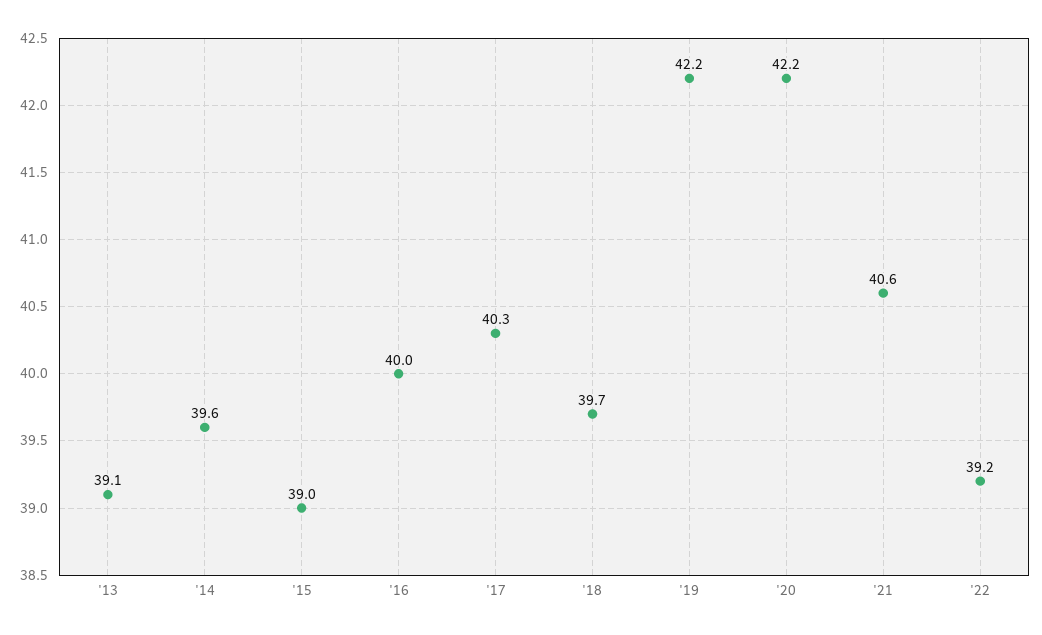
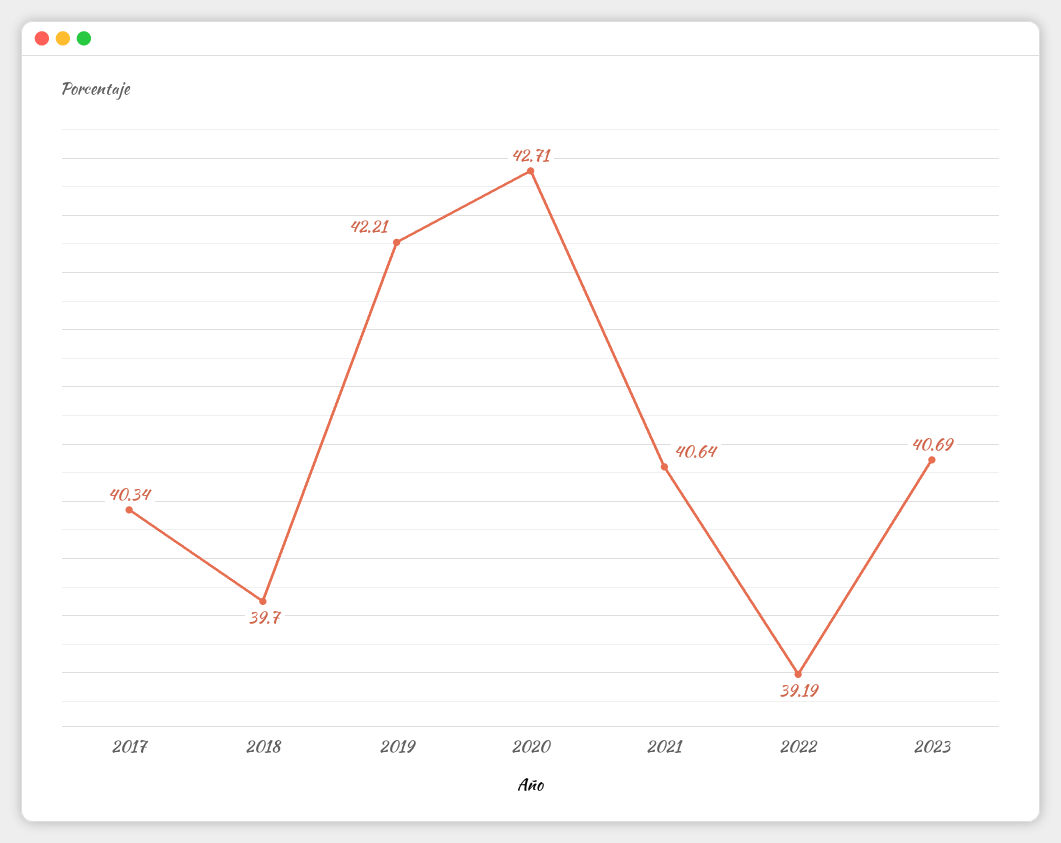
'13: 39.1 -> none
'14: 39.6 -> none
'15: 39 -> none
'16: 40 -> none
'20: 42.2 -> 42.71
2023: none -> 40.69

